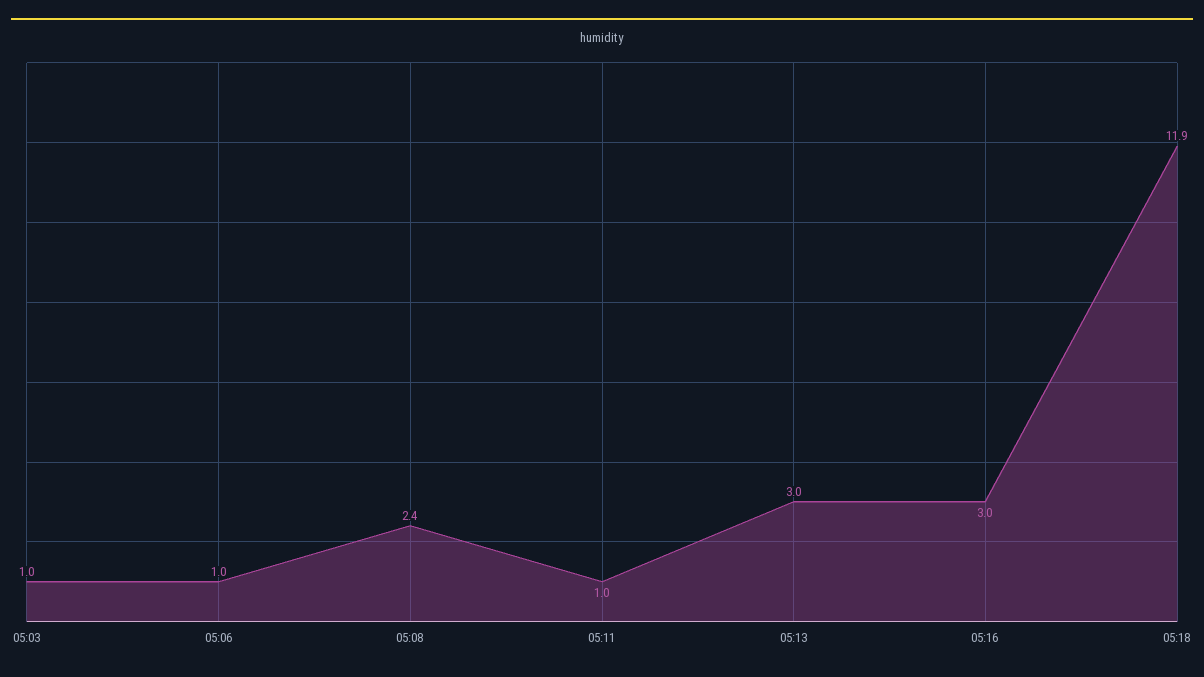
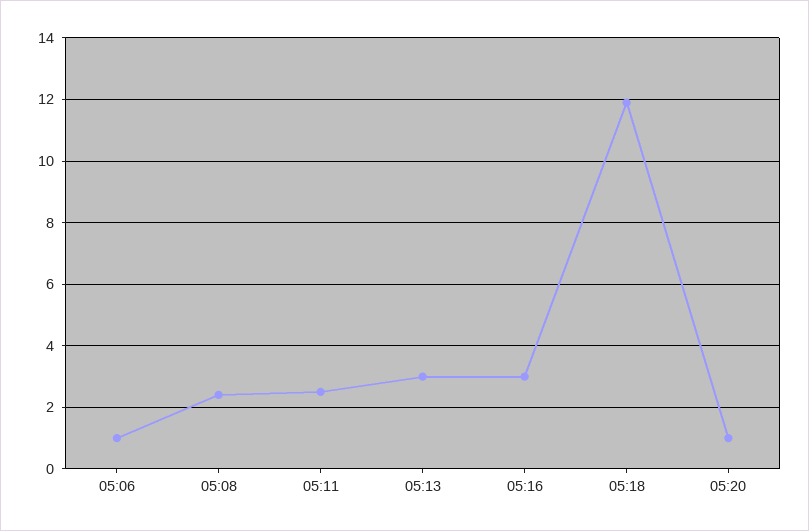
05:03: 1 -> none
05:11: 1 -> 2.5
05:20: none -> 1

